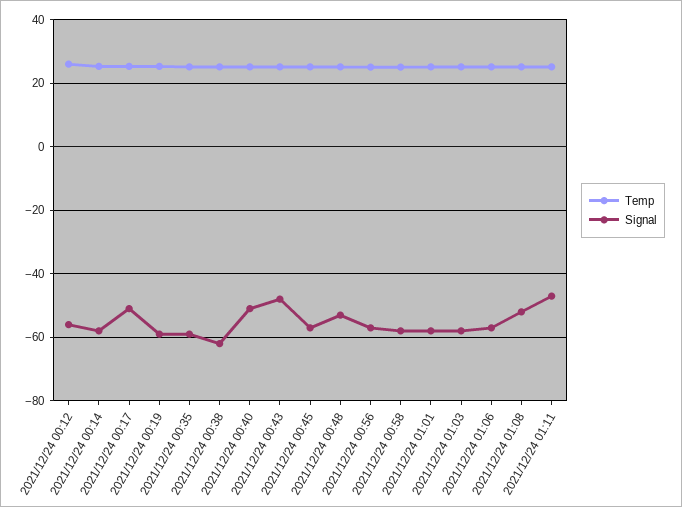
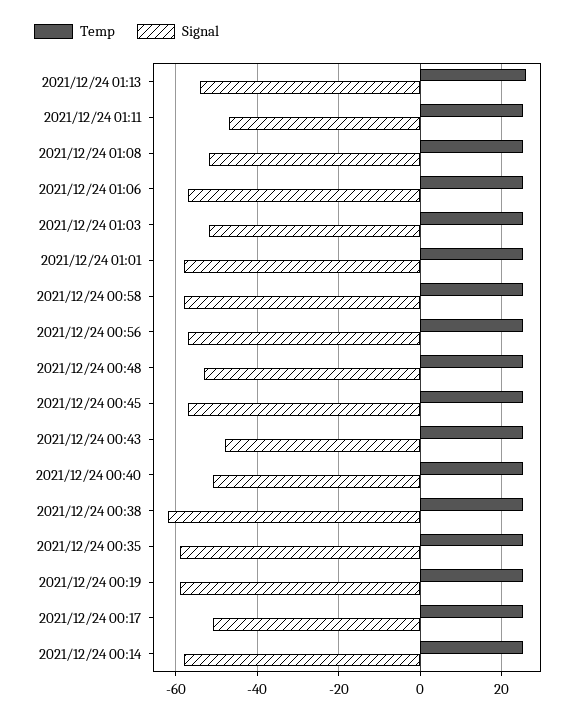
Temp, 2021/12/24 00:12: 26 -> none
Signal, 2021/12/24 00:12: -56 -> none
Signal, 2021/12/24 01:03: -58 -> -52
Temp, 2021/12/24 01:13: none -> 26
Signal, 2021/12/24 01:13: none -> -54

